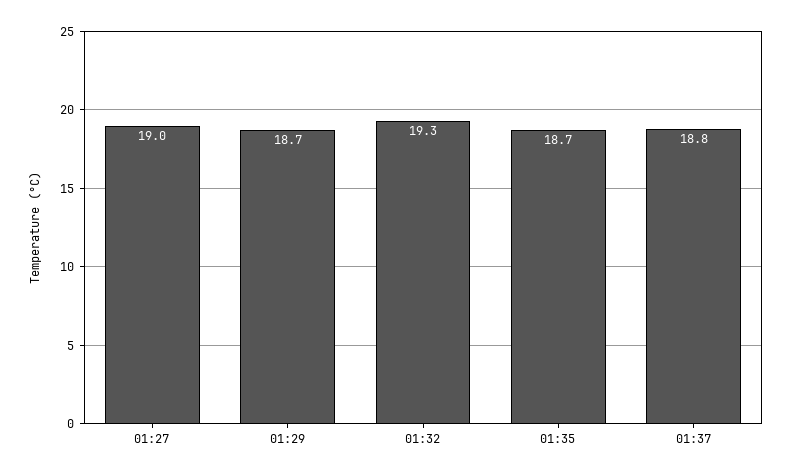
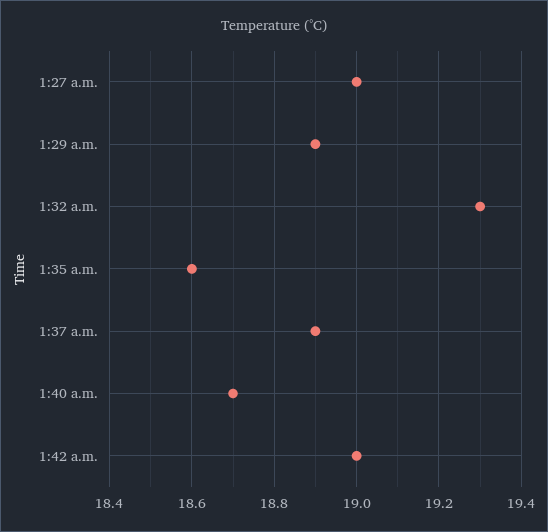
01:29: 18.7 -> 18.9
01:35: 18.7 -> 18.6
01:37: 18.8 -> 18.9
1:40 a.m.: none -> 18.7
1:42 a.m.: none -> 19

